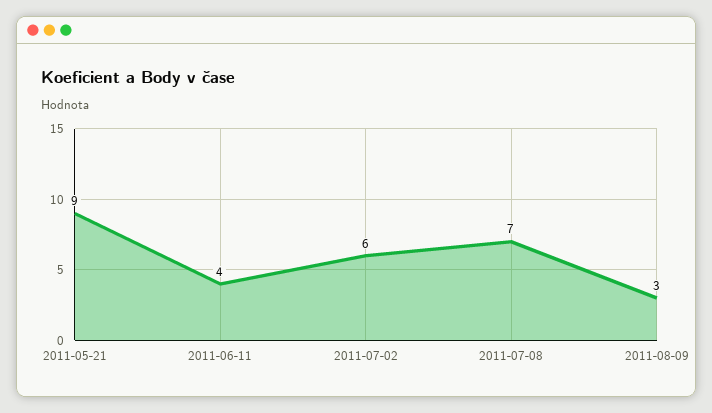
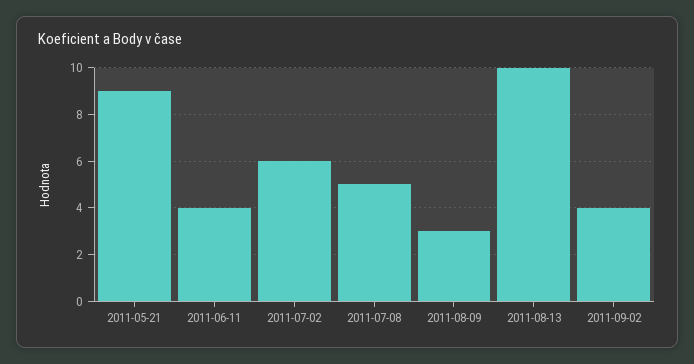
2011-07-08: 7 -> 5
2011-08-13: none -> 10
2011-09-02: none -> 4

